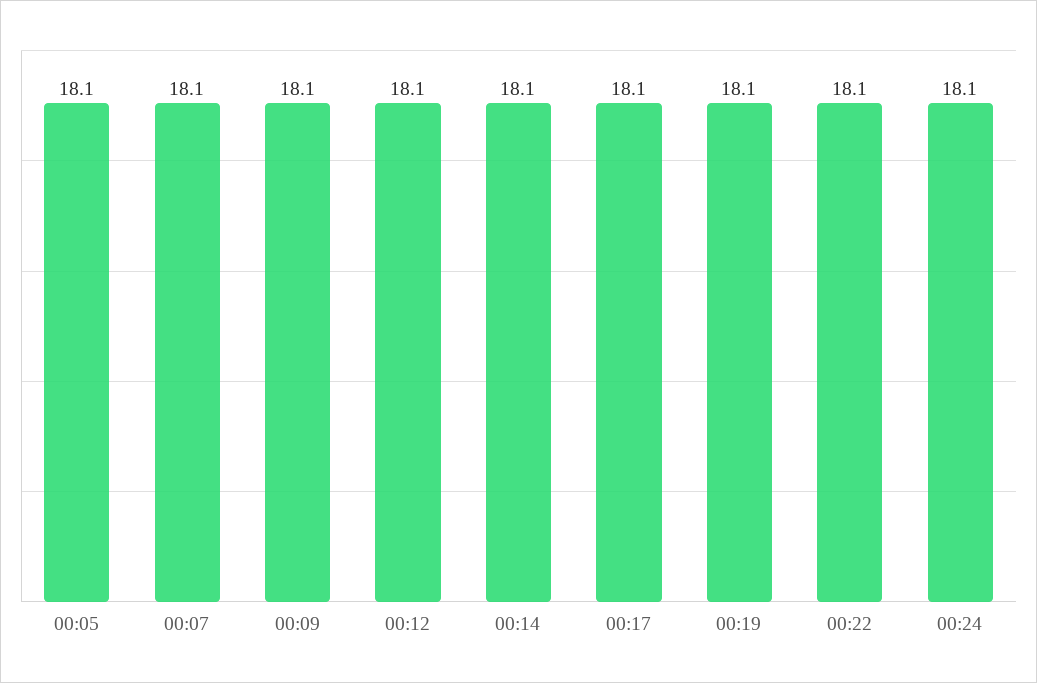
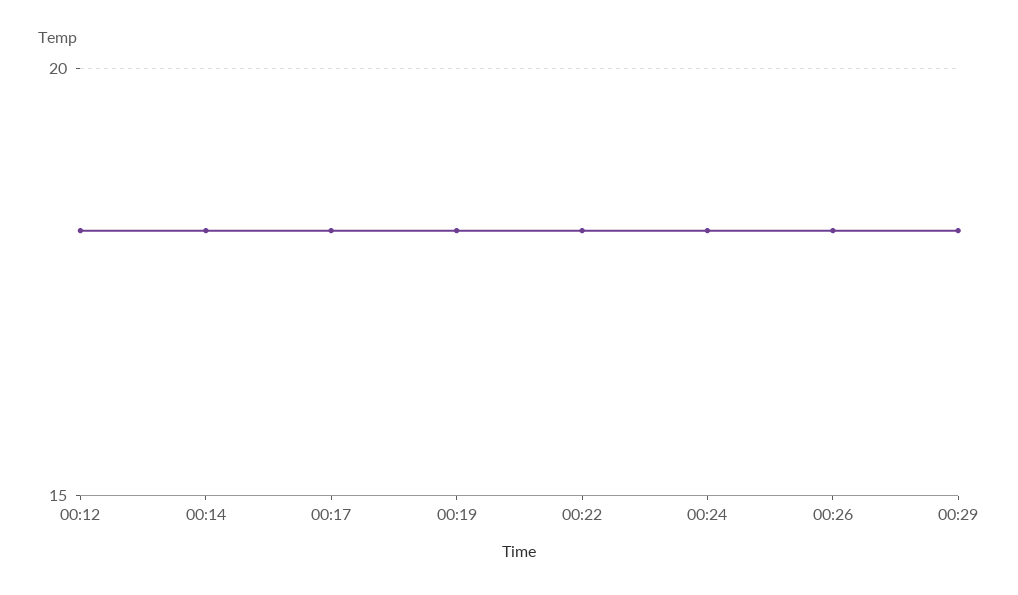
00:05: 18.1 -> none
00:07: 18.1 -> none
00:09: 18.1 -> none
00:26: none -> 18
00:29: none -> 18

